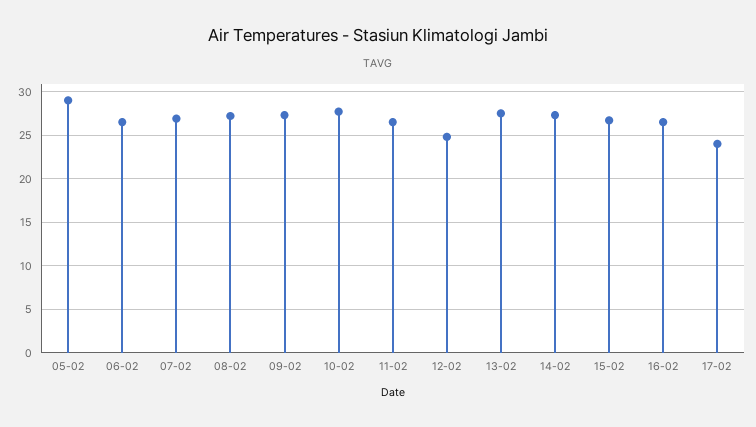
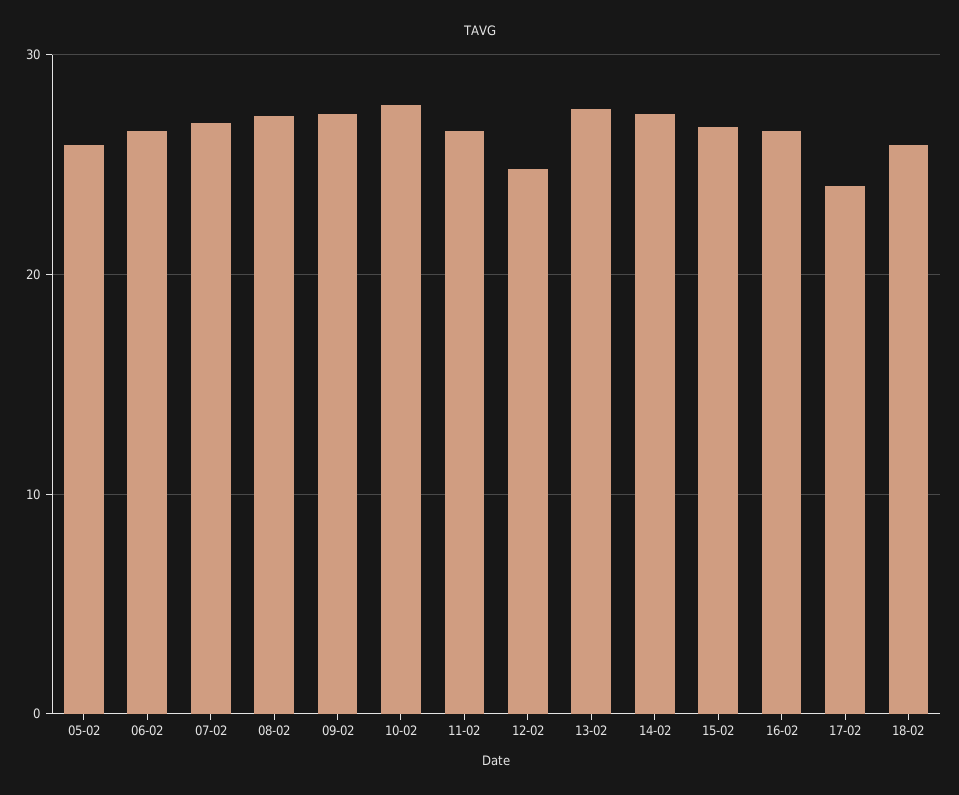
05-02: 29 -> 26
18-02: none -> 26

